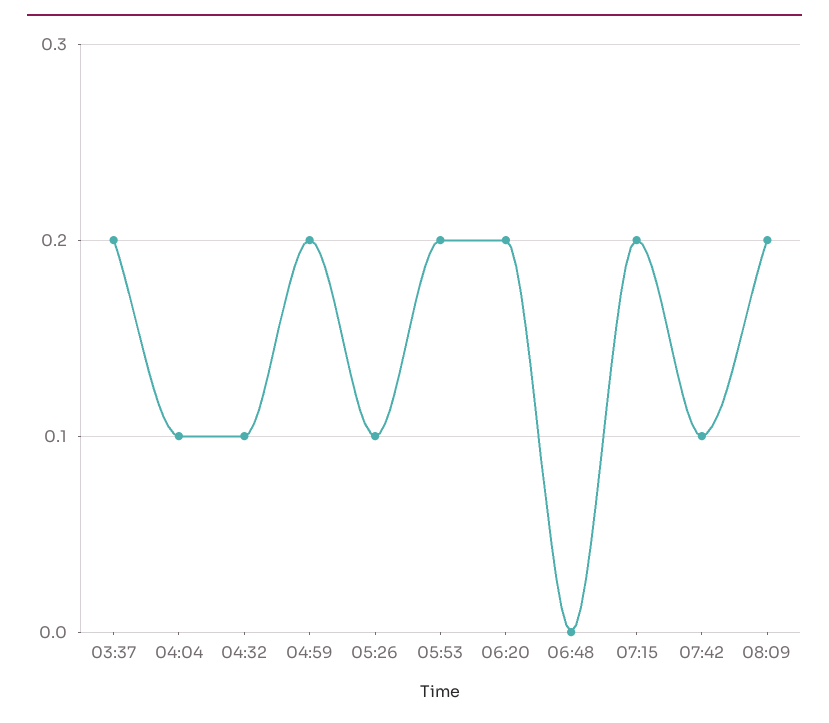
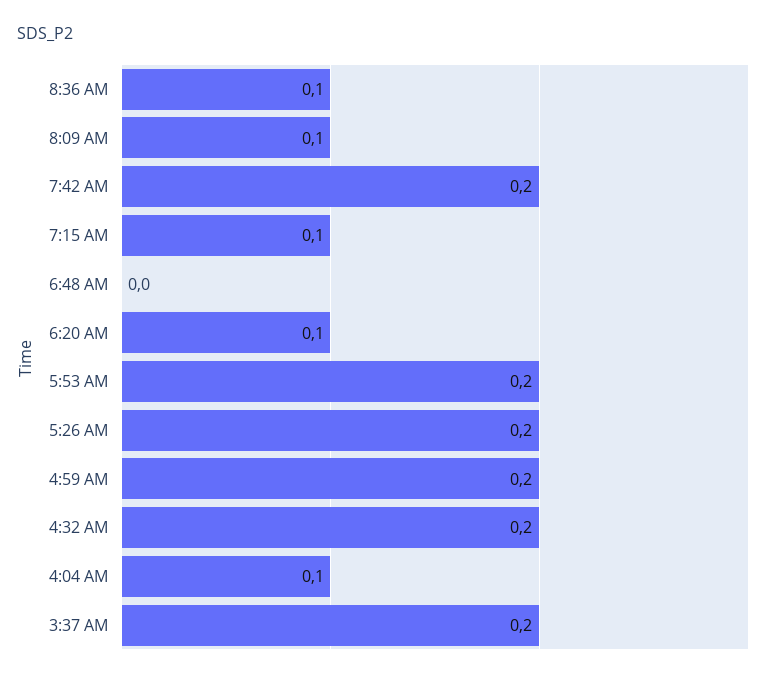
04:32: 0.1 -> 0.2
05:26: 0.1 -> 0.2
06:20: 0.2 -> 0.1
07:15: 0.2 -> 0.1
07:42: 0.1 -> 0.2
08:09: 0.2 -> 0.1
8:36 AM: none -> 0.1

